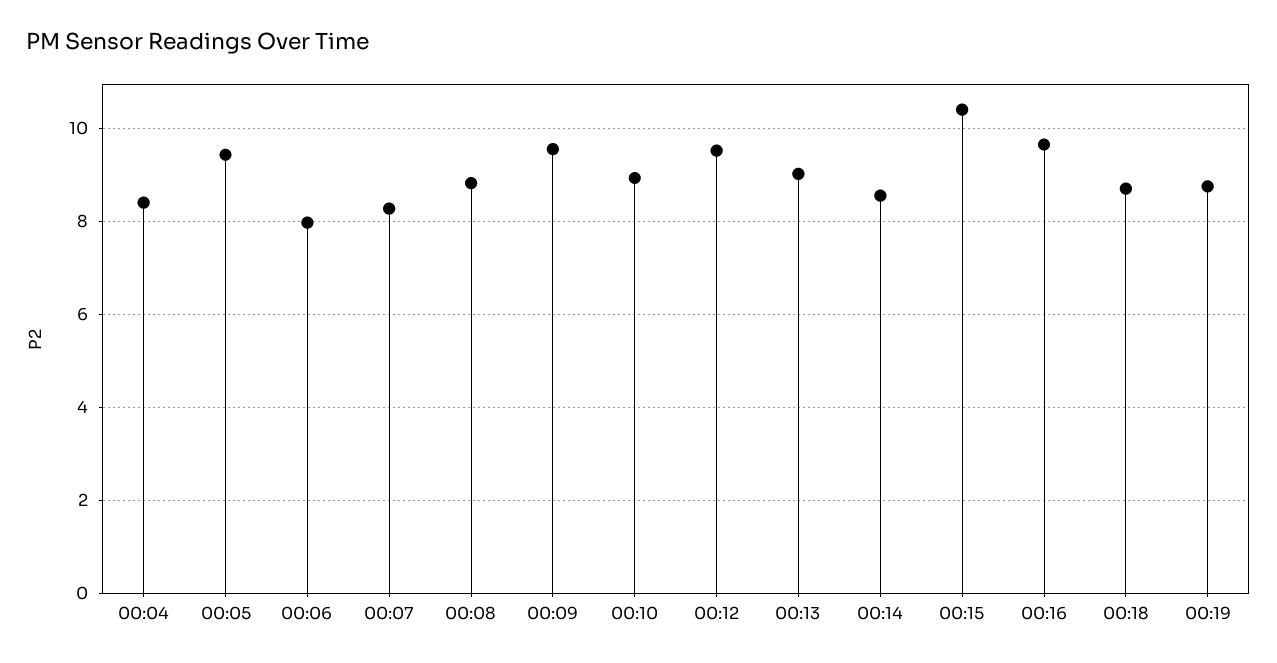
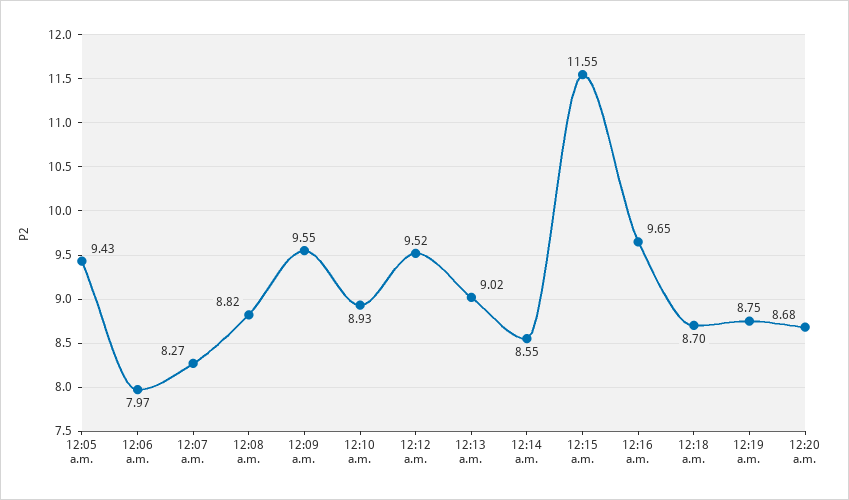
00:04: 8.4 -> none
00:15: 10.4 -> 11.55
12:20 a.m.: none -> 8.68

